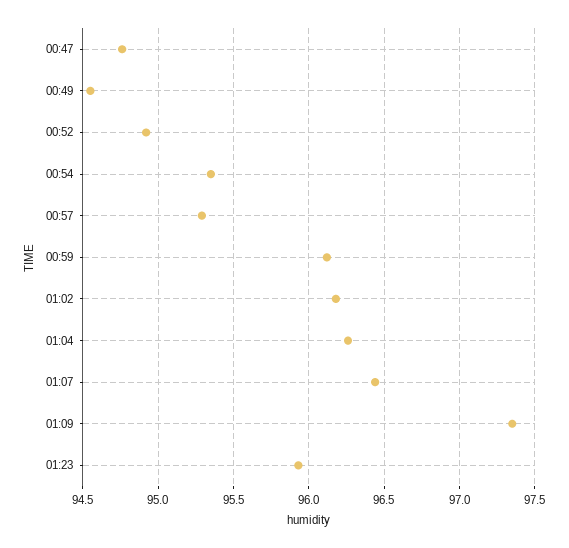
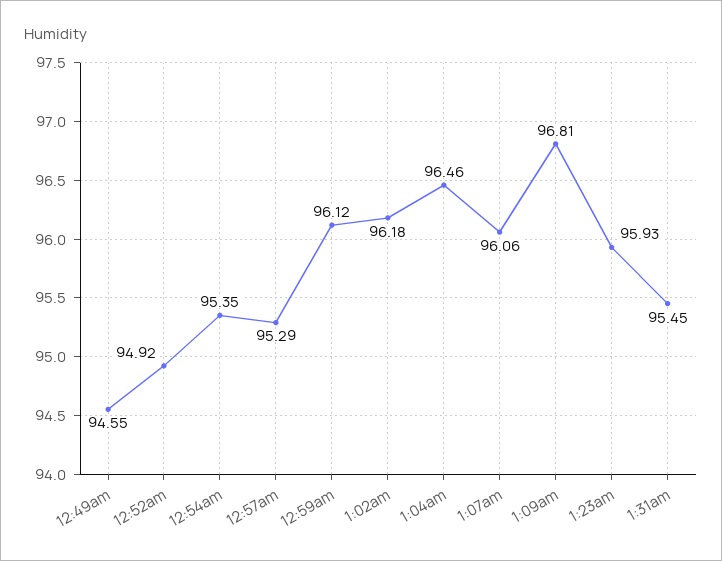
00:47: 94.75 -> none
01:04: 96.25 -> 96.46
01:07: 96.45 -> 96.06
01:09: 97.35 -> 96.81
1:31am: none -> 95.45

